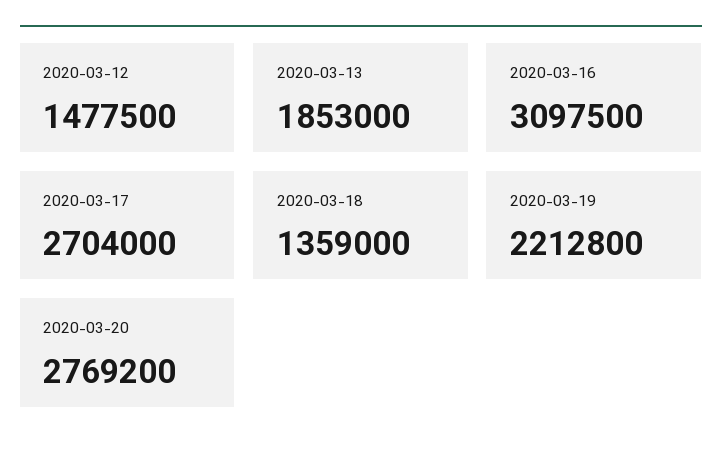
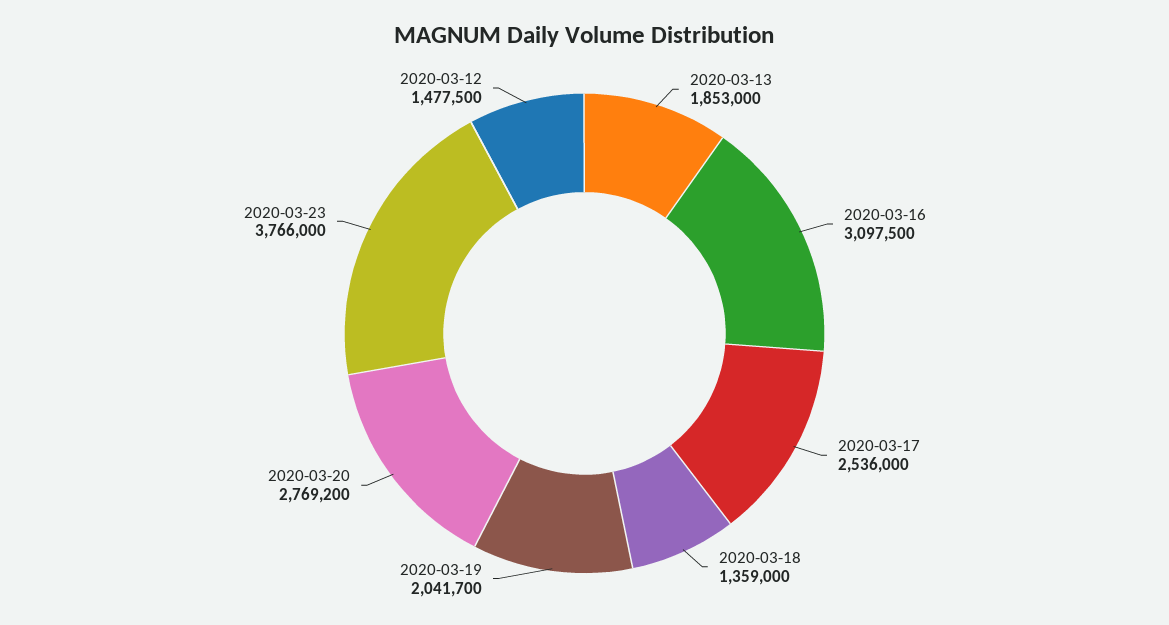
2020-03-17: 2704000 -> 2536000
2020-03-19: 2212800 -> 2041700
2020-03-23: none -> 3766000

